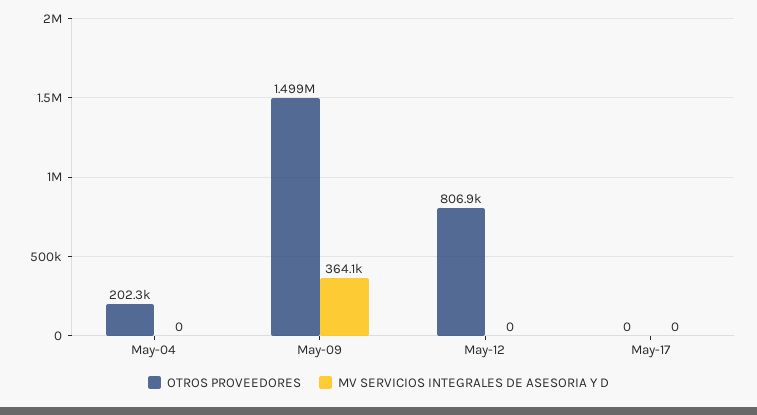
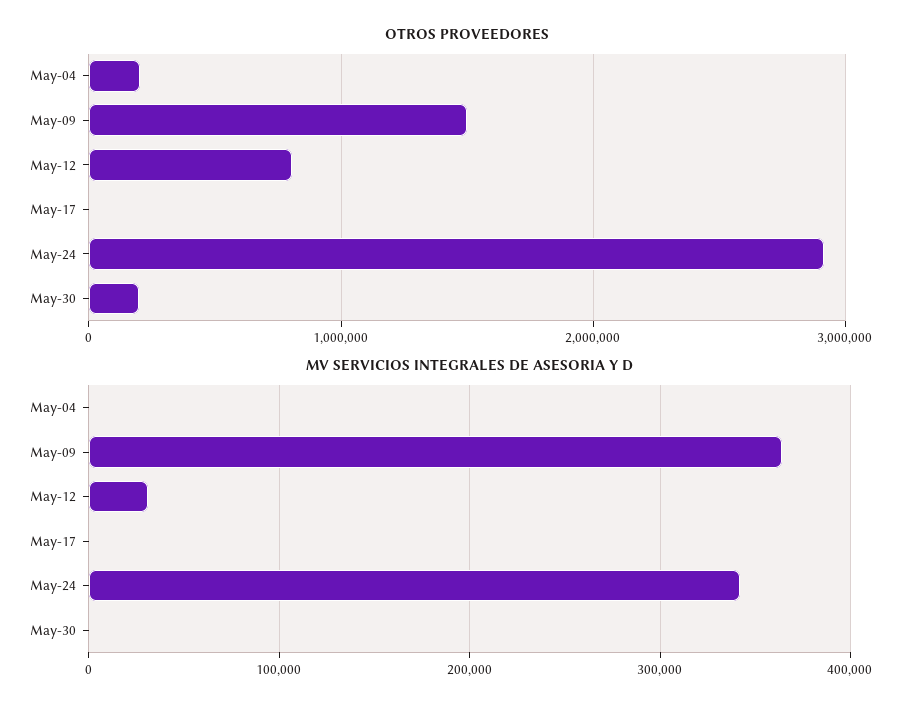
MV SERVICIOS INTEGRALES DE ASESORIA Y D, May-12: 0 -> 30000
OTROS PROVEEDORES, May-24: none -> 2900000
OTROS PROVEEDORES, May-30: none -> 200000
MV SERVICIOS INTEGRALES DE ASESORIA Y D, May-24: none -> 340000
MV SERVICIOS INTEGRALES DE ASESORIA Y D, May-30: none -> 0

